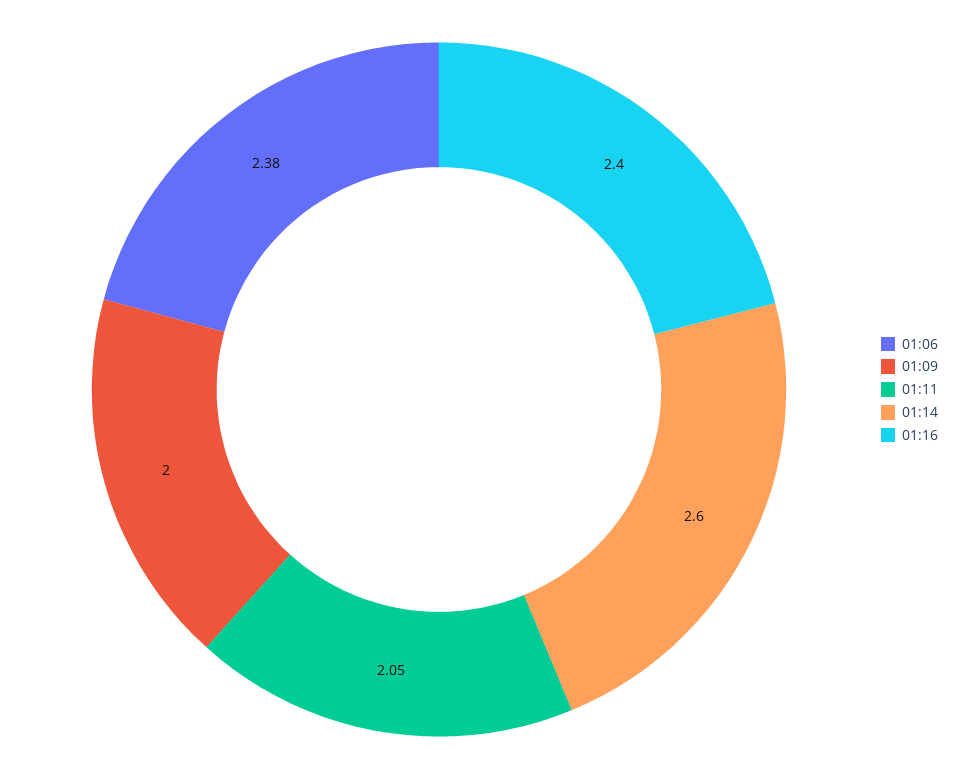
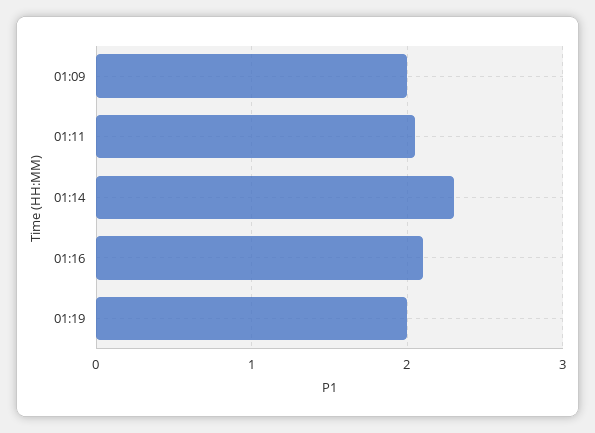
01:06: 2.38 -> none
01:14: 2.6 -> 2.3
01:16: 2.4 -> 2.1
01:19: none -> 2

